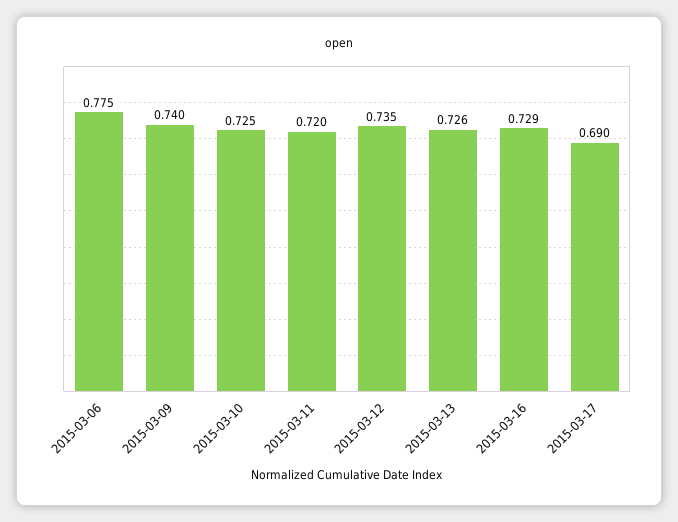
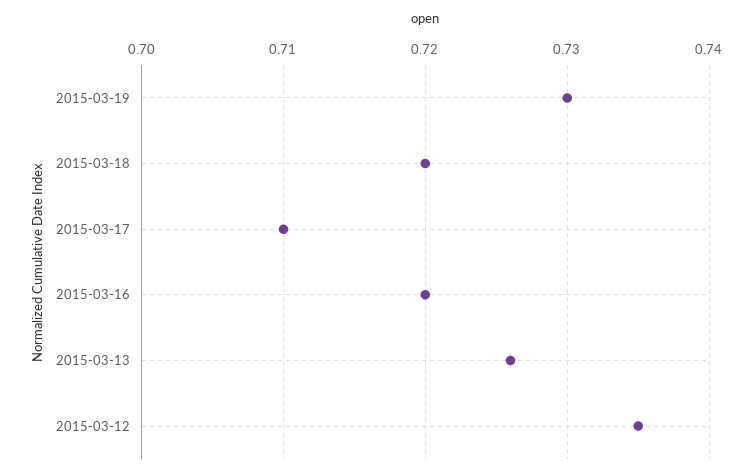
2015-03-06: 0.775 -> none
2015-03-09: 0.74 -> none
2015-03-10: 0.725 -> none
2015-03-11: 0.72 -> none
2015-03-16: 0.729 -> 0.72
2015-03-17: 0.69 -> 0.71
2015-03-19: none -> 0.73
2015-03-18: none -> 0.72

